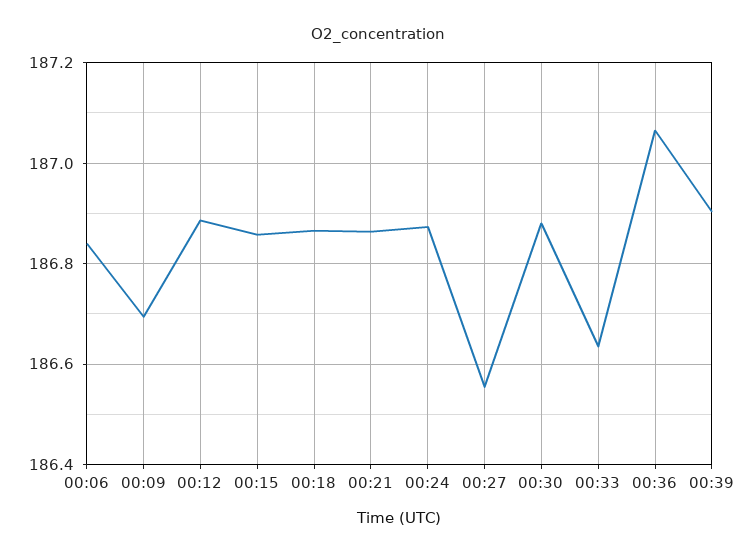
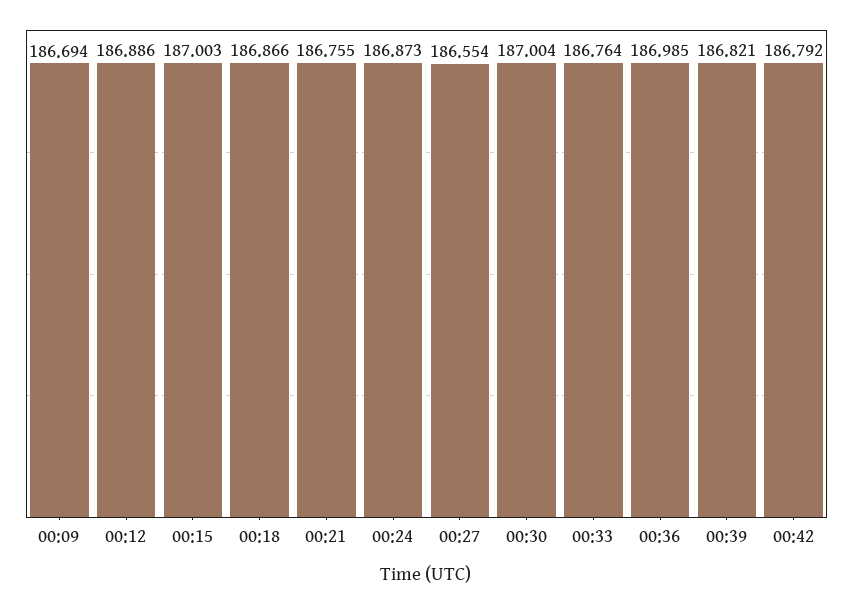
00:06: 186.84 -> none
00:15: 186.86 -> 187.003
00:21: 186.86 -> 186.755
00:30: 186.88 -> 187.004
00:33: 186.64 -> 186.764
00:36: 187.06 -> 186.985
00:39: 186.9 -> 186.821
00:42: none -> 186.792

